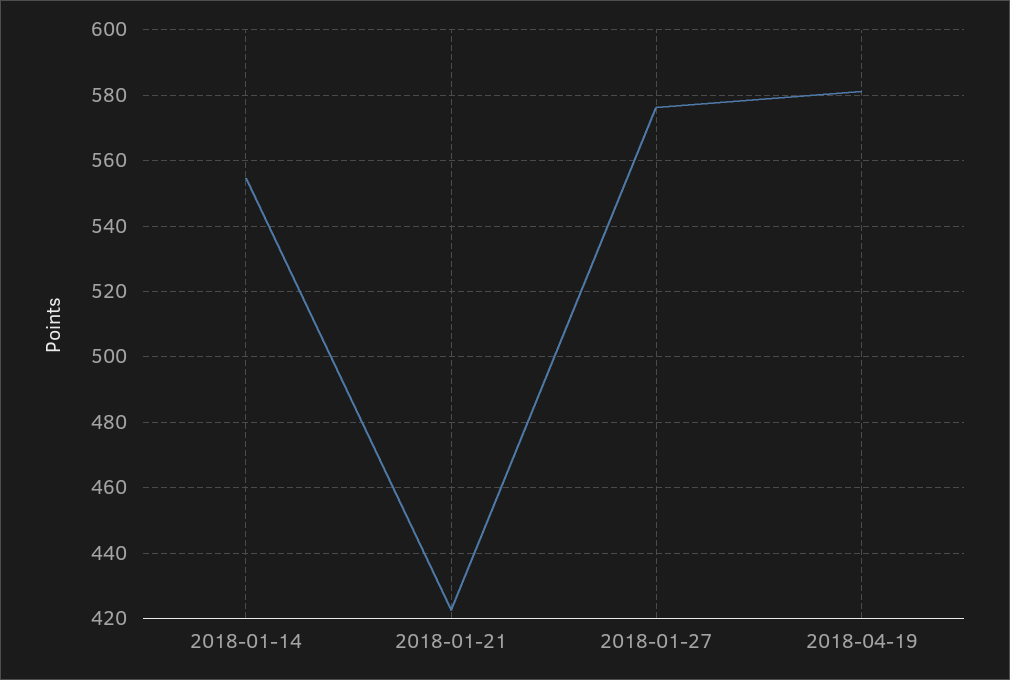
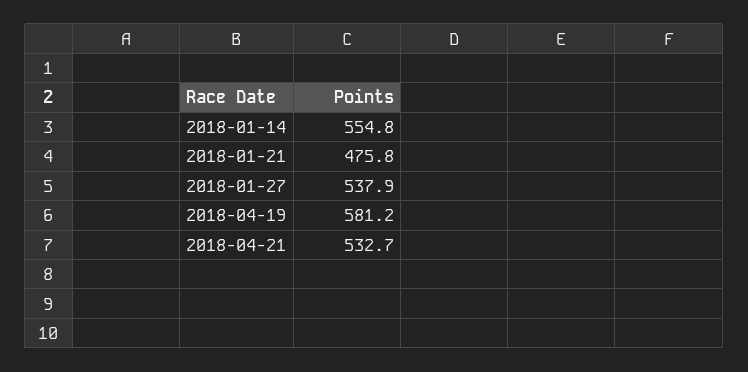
2018-01-21: 422 -> 475.8
2018-01-27: 576 -> 537.9
2018-04-21: none -> 532.7

